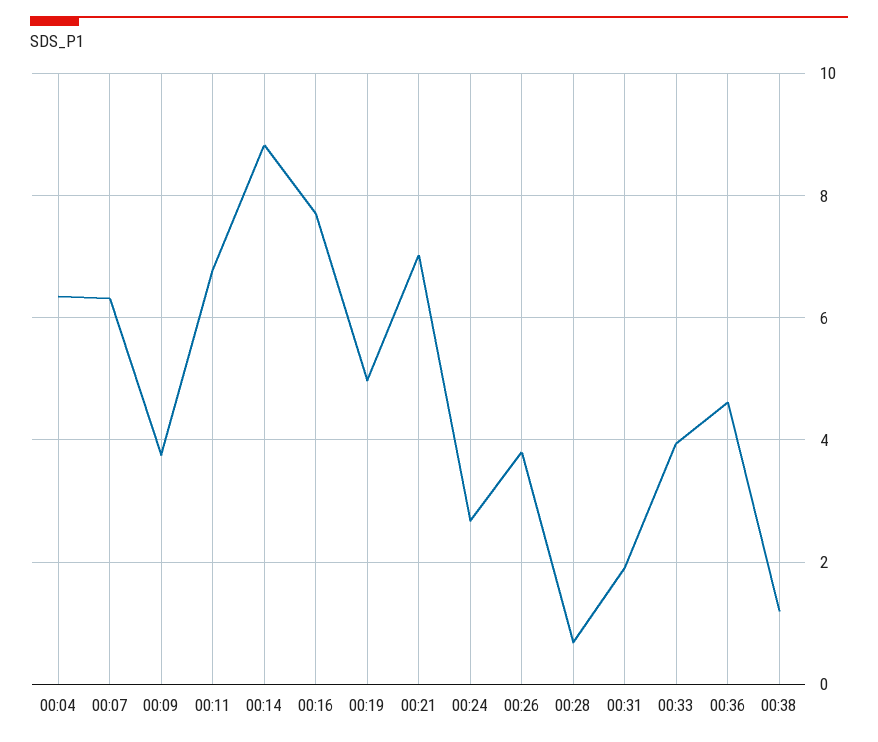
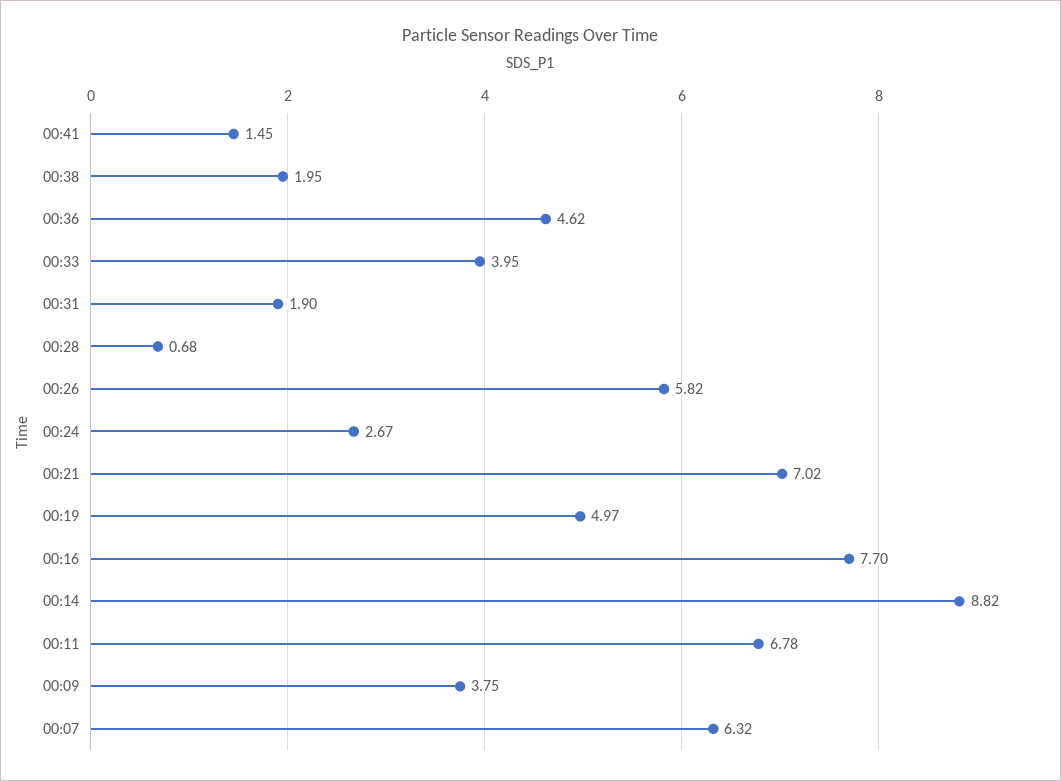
00:04: 6.4 -> none
00:26: 3.8 -> 5.82
00:38: 1.2 -> 1.95
00:41: none -> 1.45

